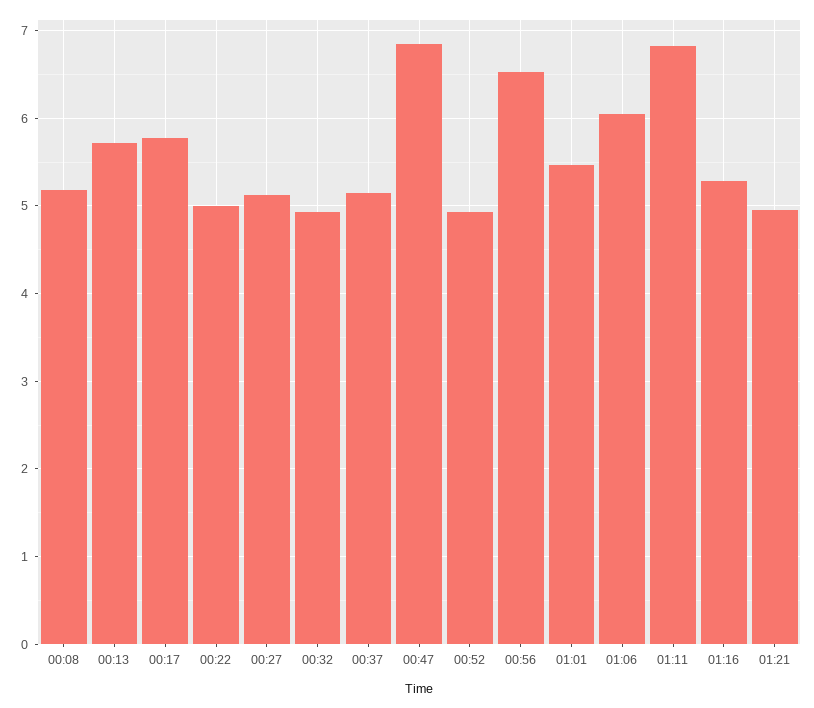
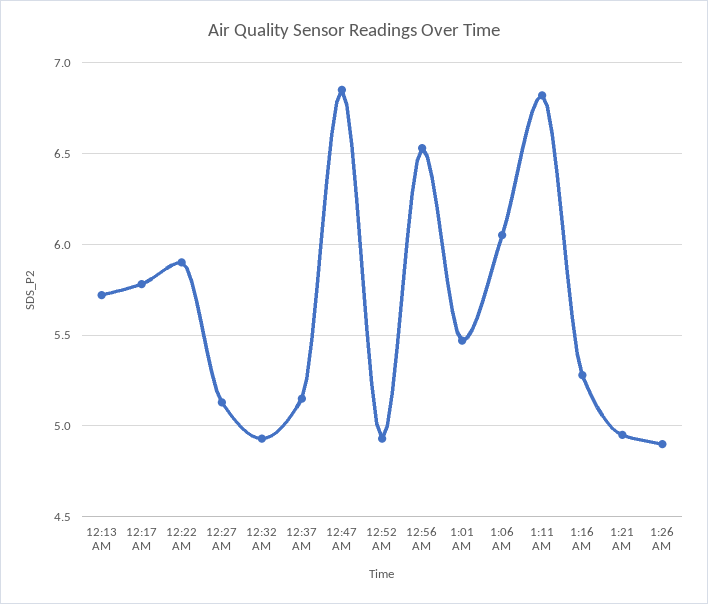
00:08: 5.2 -> none
00:22: 5 -> 5.9
1:26 AM: none -> 4.9

